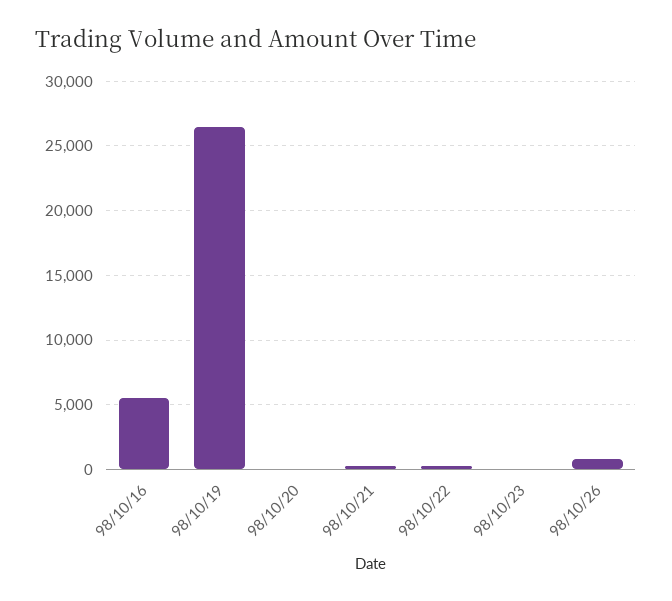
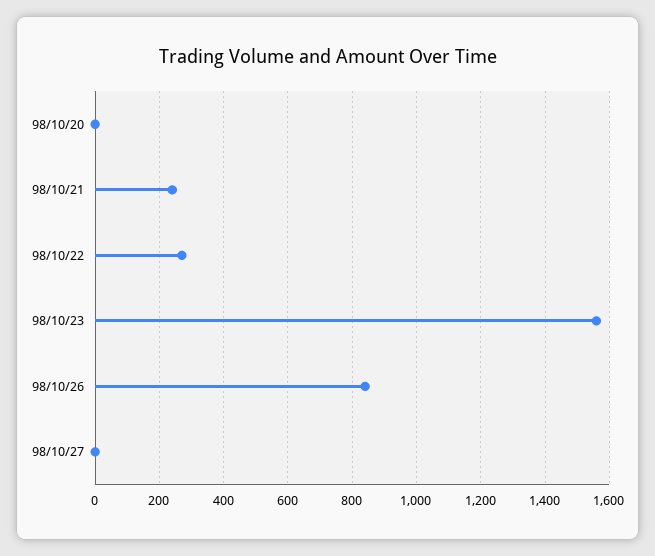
98/10/16: 5500 -> none
98/10/19: 26500 -> none
98/10/23: 0 -> 1560
98/10/27: none -> 0

